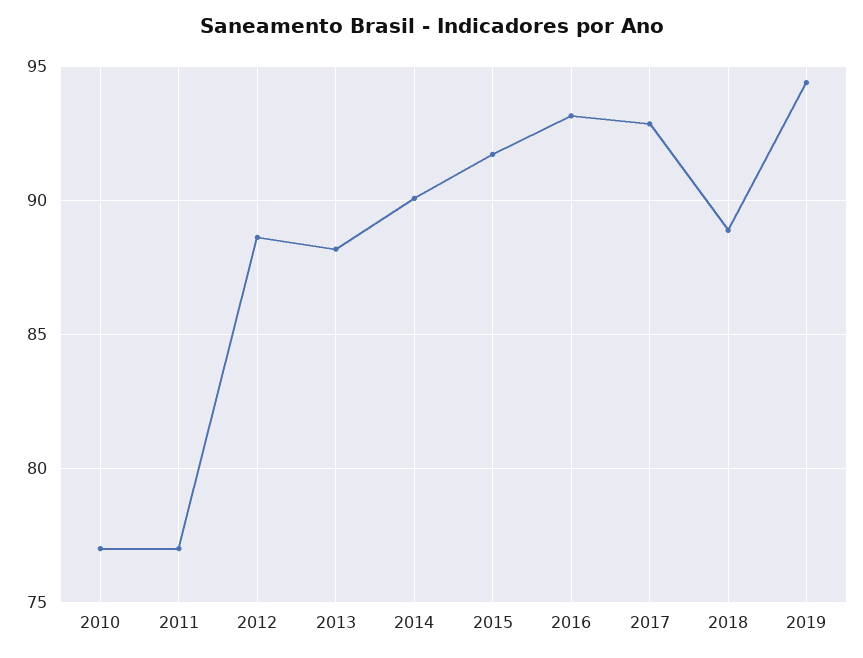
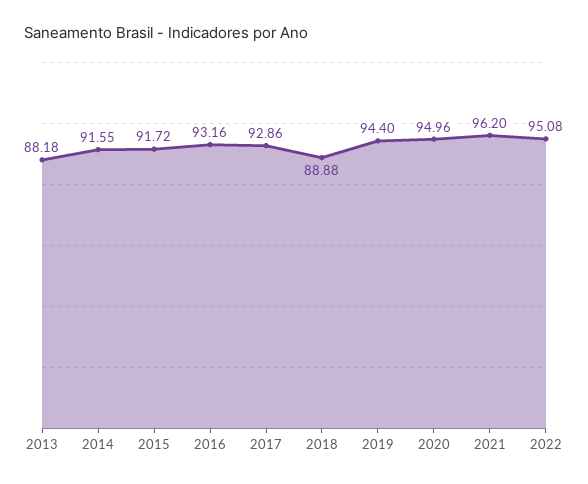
2010: 77 -> none
2011: 77 -> none
2012: 88.5 -> none
2014: 90 -> 91.55
2020: none -> 94.96
2021: none -> 96.2
2022: none -> 95.08

